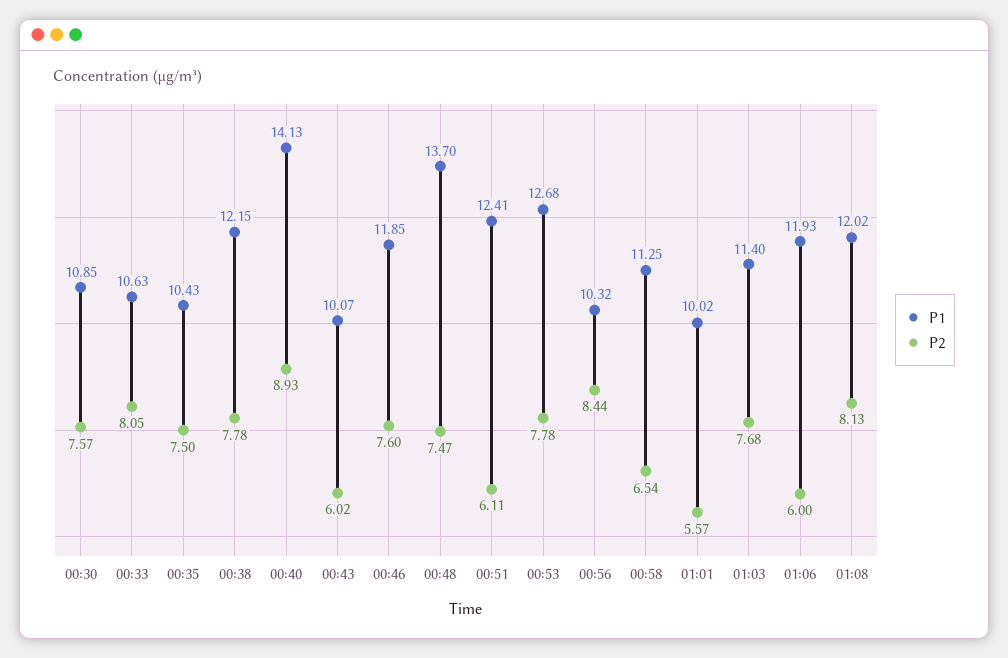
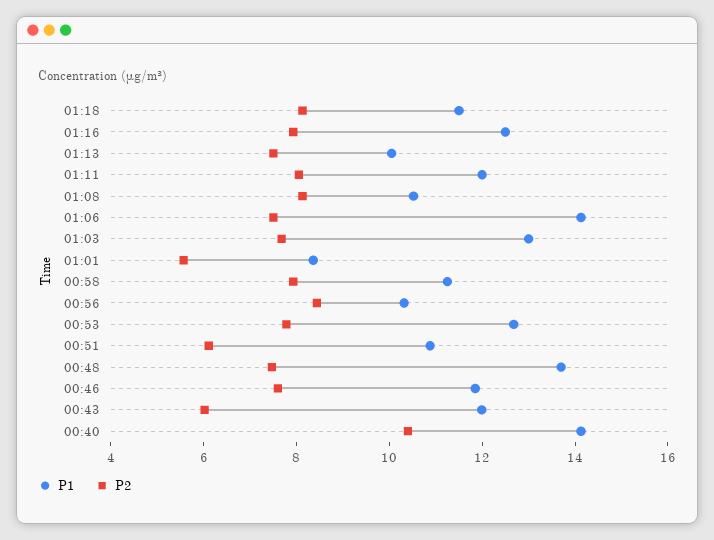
P1, 00:30: 10.85 -> none
P2, 00:30: 7.57 -> none
P1, 00:33: 10.63 -> none
P2, 00:33: 8.05 -> none
P1, 00:35: 10.43 -> none
P2, 00:35: 7.5 -> none
P1, 00:38: 12.15 -> none
P2, 00:38: 7.78 -> none
P2, 00:40: 8.93 -> 10.5
P1, 00:43: 10.07 -> 12
P1, 00:51: 12.41 -> 11
P2, 00:58: 6.54 -> 8
P1, 01:01: 10.02 -> 8.5
P1, 01:03: 11.4 -> 13
P1, 01:06: 11.93 -> 14
P2, 01:06: 6 -> 7.5
P1, 01:08: 12.02 -> 10.5
P1, 01:18: none -> 11.5
P2, 01:18: none -> 8
P1, 01:16: none -> 12.5
P2, 01:16: none -> 8
P1, 01:13: none -> 10
P2, 01:13: none -> 7.5
P1, 01:11: none -> 12
P2, 01:11: none -> 8

